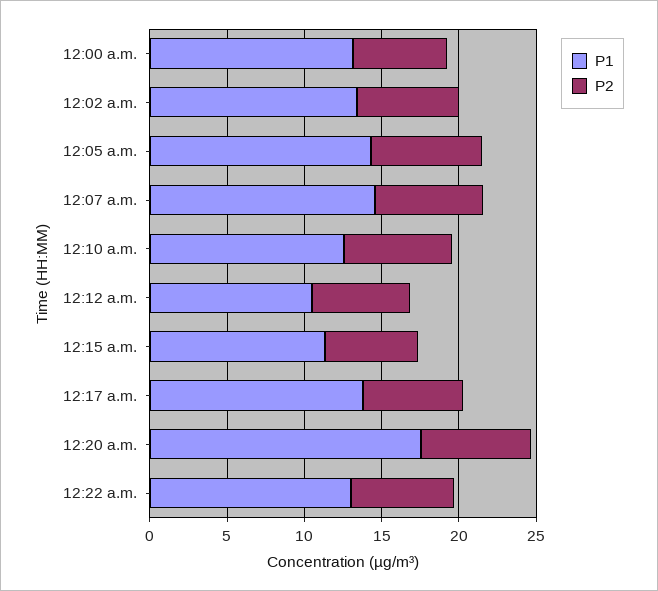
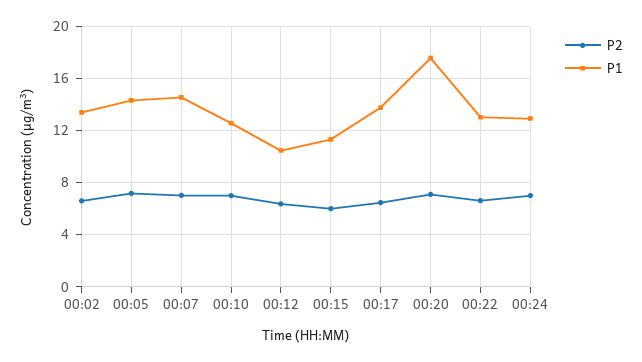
P1, 12:00 a.m.: 13 -> none
P2, 12:00 a.m.: 6 -> none
P2, 00:24: none -> 7
P1, 00:24: none -> 13

